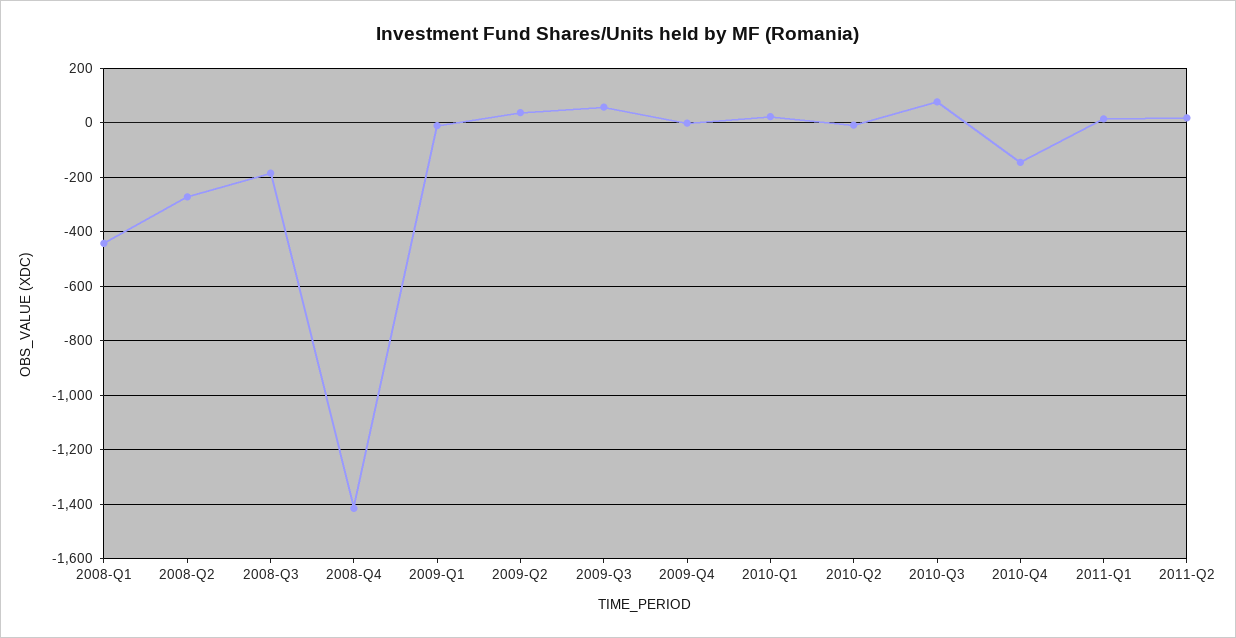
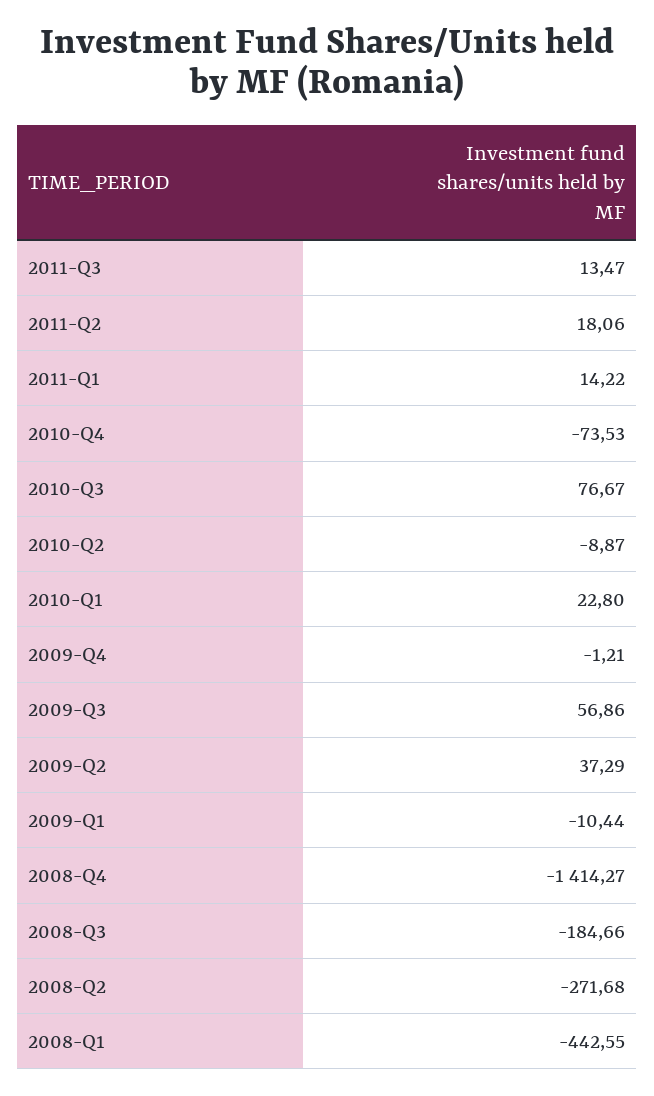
2010-Q4: -150 -> -73.53
2011-Q3: none -> 13.47

